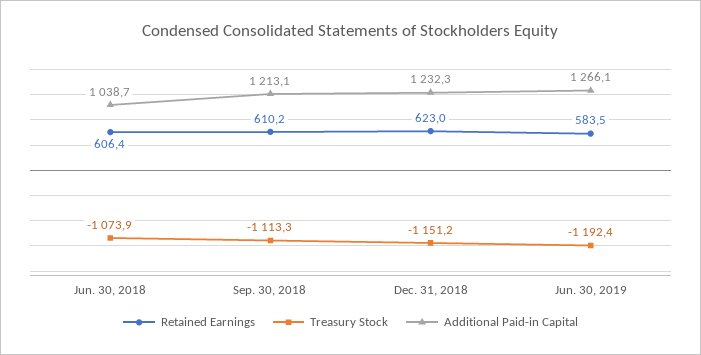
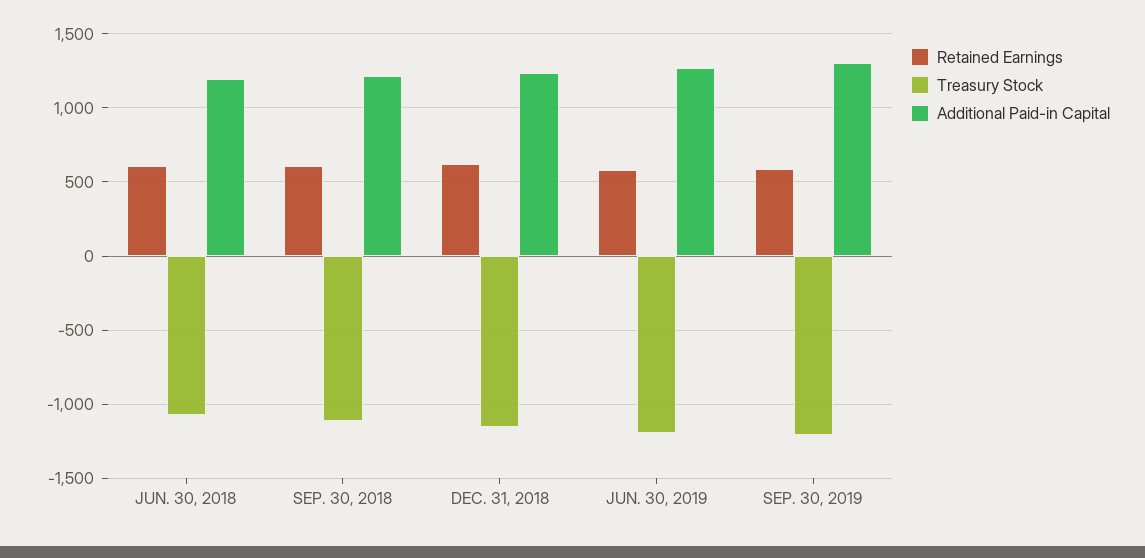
Additional Paid-in Capital, Jun. 30, 2018: 1038.7 -> 1200
Retained Earnings, SEP. 30, 2019: none -> 600
Treasury Stock, SEP. 30, 2019: none -> -1200
Additional Paid-in Capital, SEP. 30, 2019: none -> 1300

